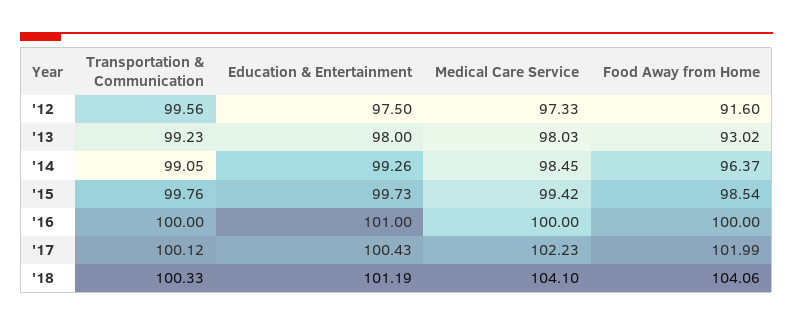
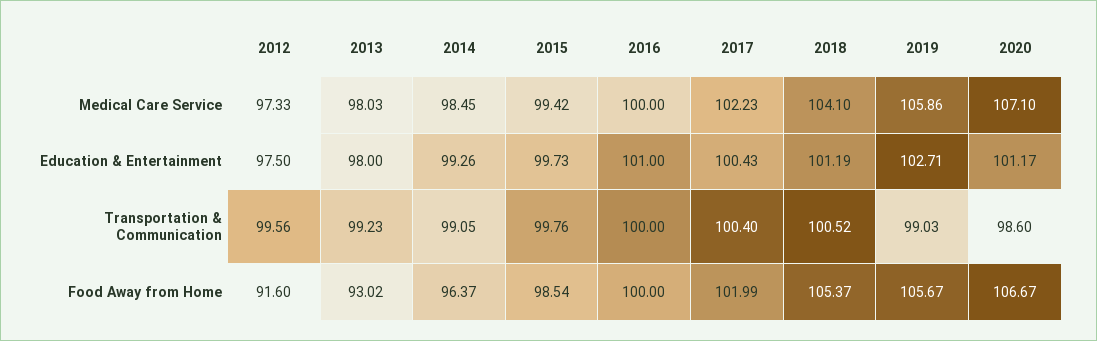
Transportation & Communication, '17: 100.12 -> 100.4
Transportation & Communication, '18: 100.33 -> 100.52
Food Away from Home, '18: 104.06 -> 105.37
Medical Care Service, 2019: none -> 105.86
Medical Care Service, 2020: none -> 107.1
Education & Entertainment, 2019: none -> 102.71
Education & Entertainment, 2020: none -> 101.17
Transportation & Communication, 2019: none -> 99.03
Transportation & Communication, 2020: none -> 98.6
Food Away from Home, 2019: none -> 105.67
Food Away from Home, 2020: none -> 106.67

